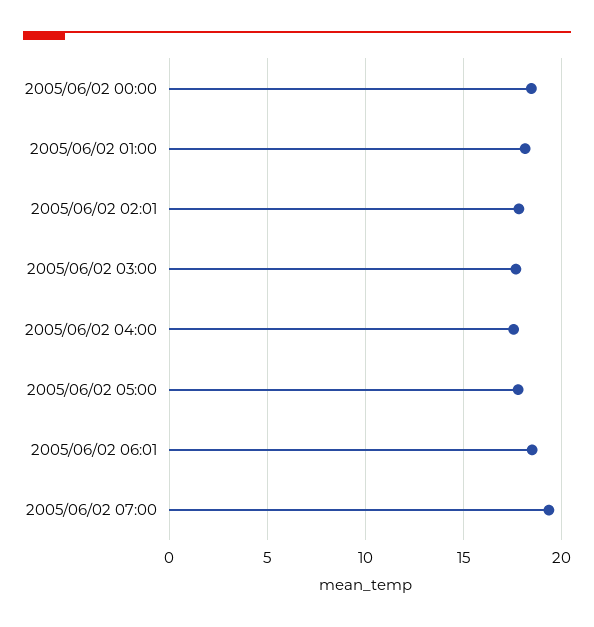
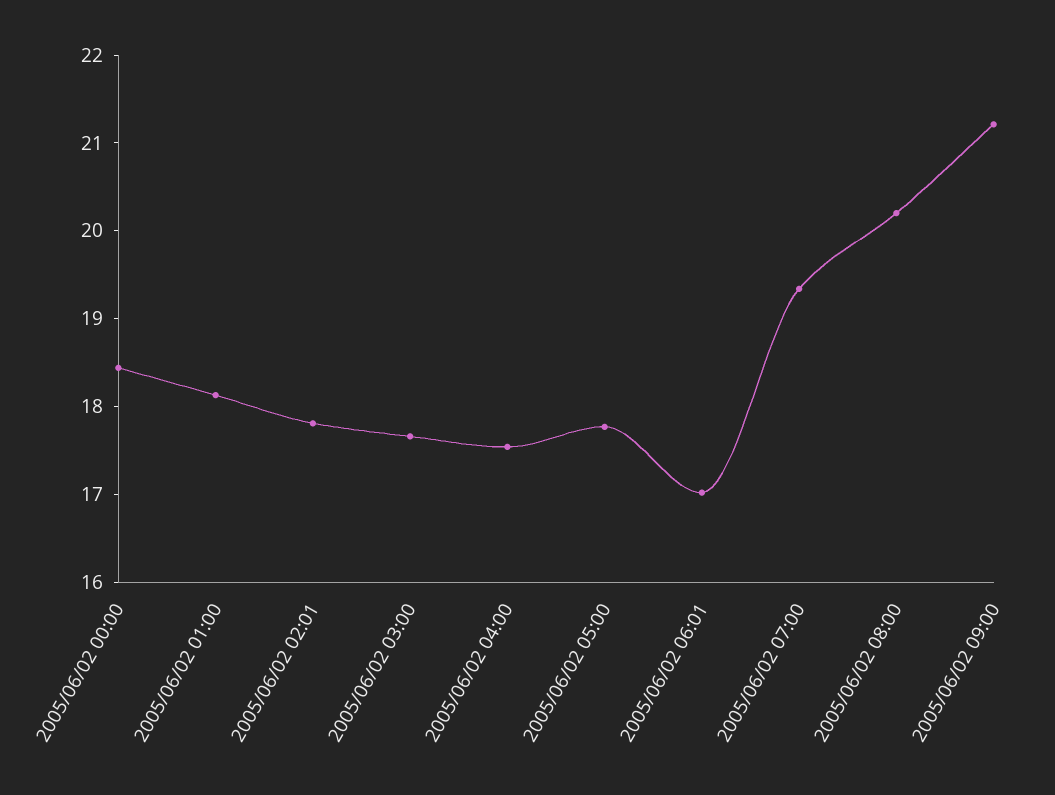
2005/06/02 06:01: 18.5 -> 17
2005/06/02 08:00: none -> 20.2
2005/06/02 09:00: none -> 21.2

